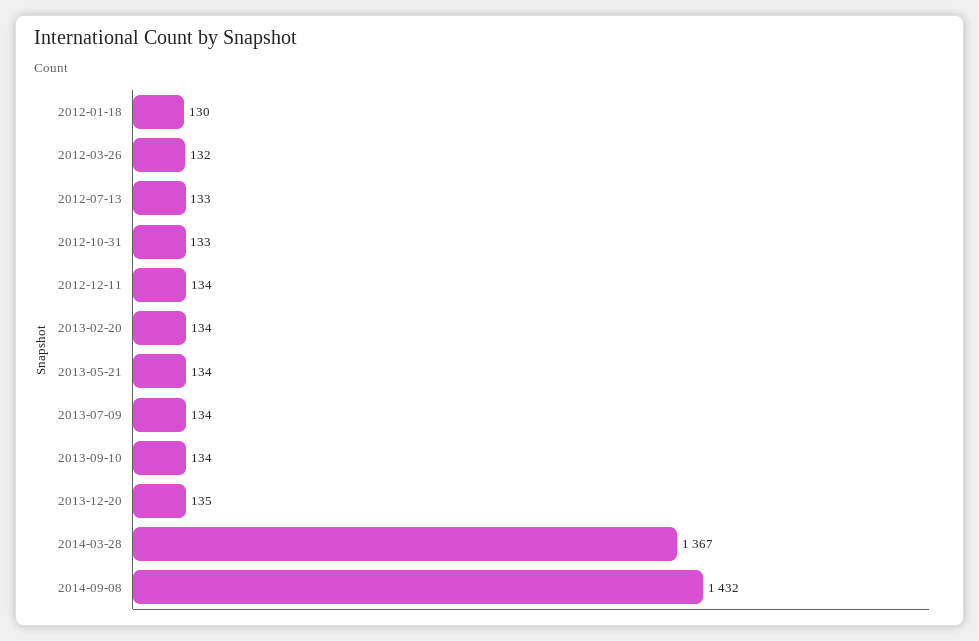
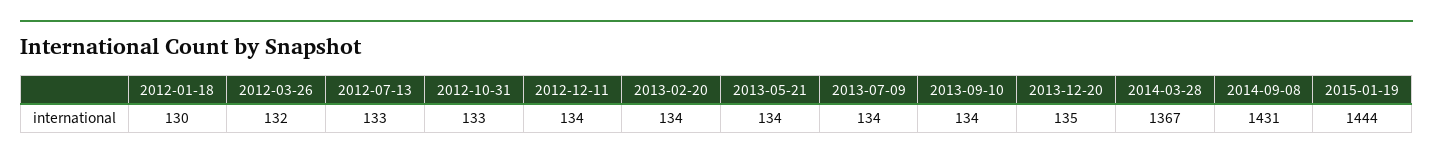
2014-09-08: 1432 -> 1431
2015-01-19: none -> 1444

